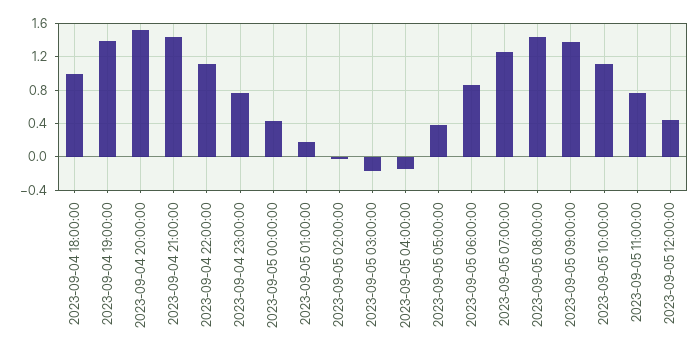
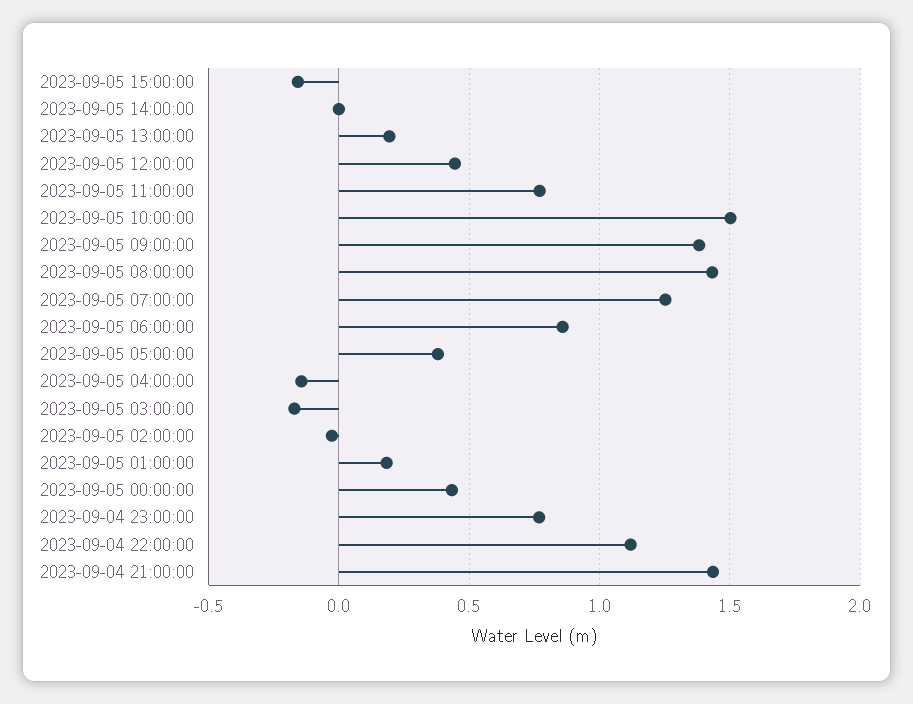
2023-09-04 18:00:00: 1 -> none
2023-09-04 19:00:00: 1.4 -> none
2023-09-04 20:00:00: 1.5 -> none
2023-09-05 10:00:00: 1.1 -> 1.5
2023-09-05 15:00:00: none -> -0.15
2023-09-05 14:00:00: none -> 0
2023-09-05 13:00:00: none -> 0.2

